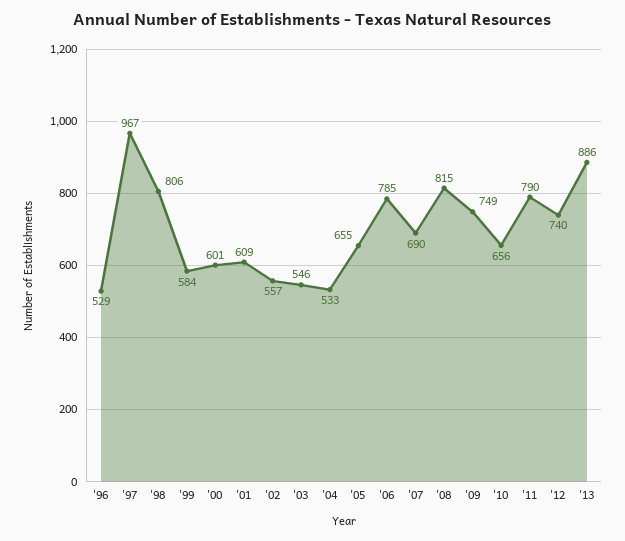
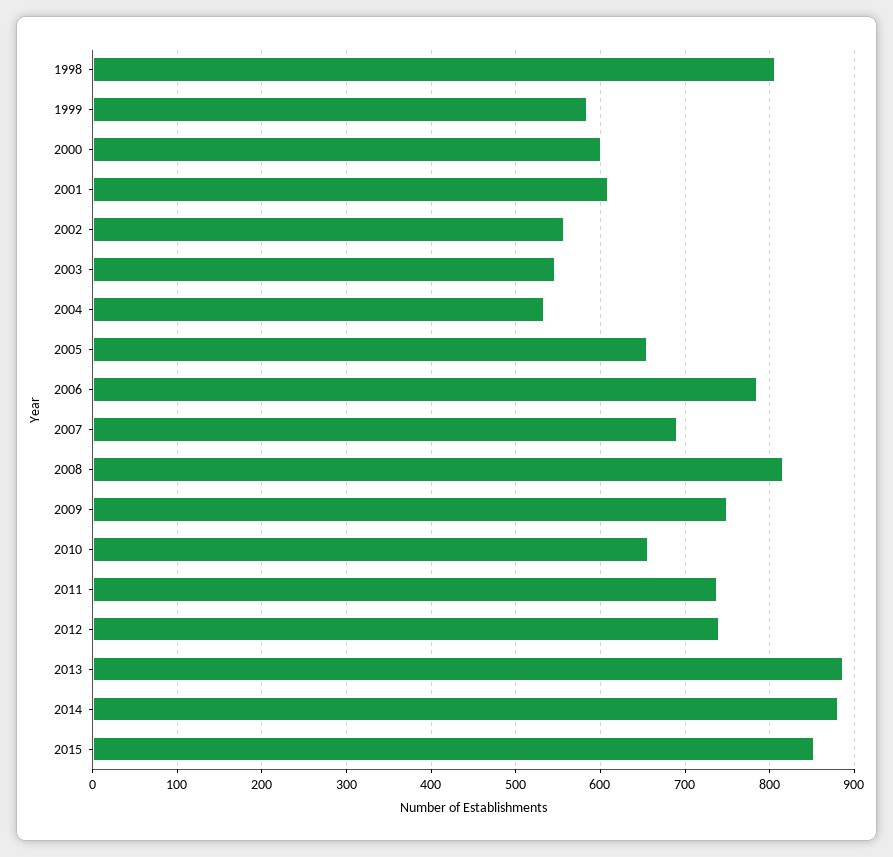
'96: 529 -> none
'97: 967 -> none
'11: 790 -> 740
2014: none -> 880
2015: none -> 850

